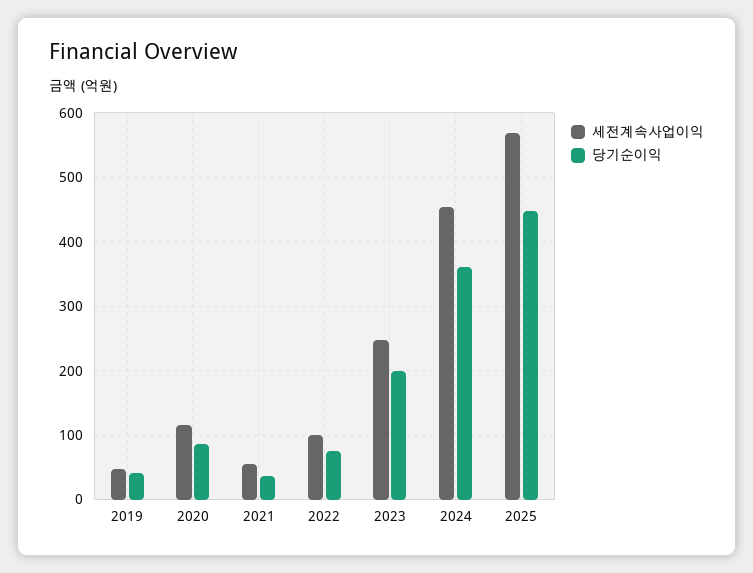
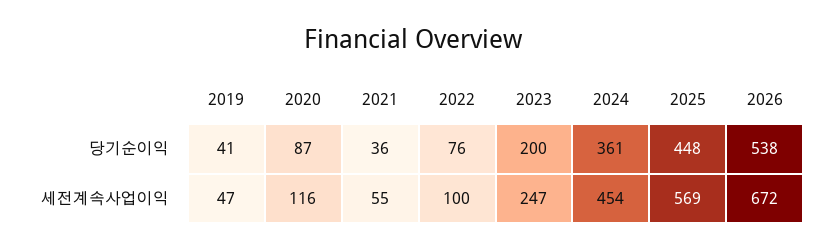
당기순이익, 2026: none -> 538
세전계속사업이익, 2026: none -> 672

